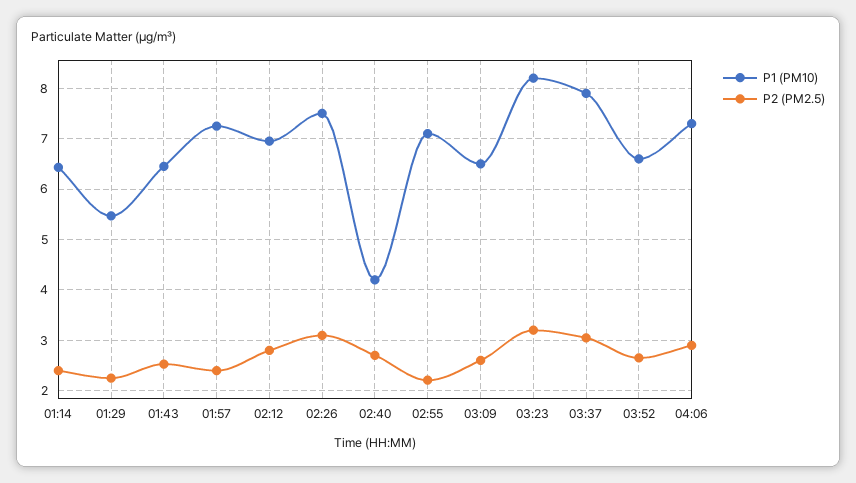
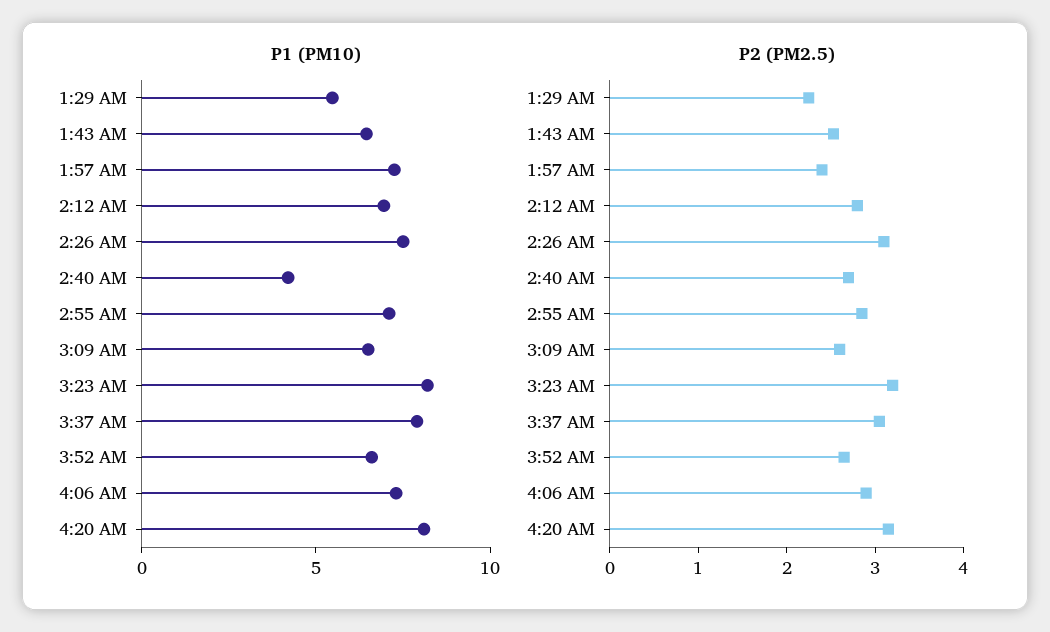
P1 (PM10), 01:14: 6.4 -> none
P2 (PM2.5), 01:14: 2.4 -> none
P2 (PM2.5), 02:55: 2.2 -> 2.8
P1 (PM10), 4:20 AM: none -> 8
P2 (PM2.5), 4:20 AM: none -> 3.2

